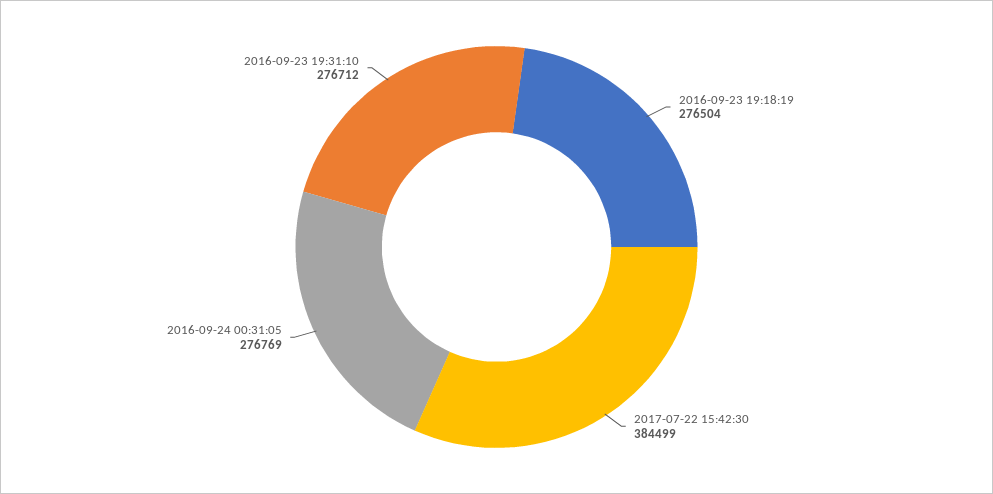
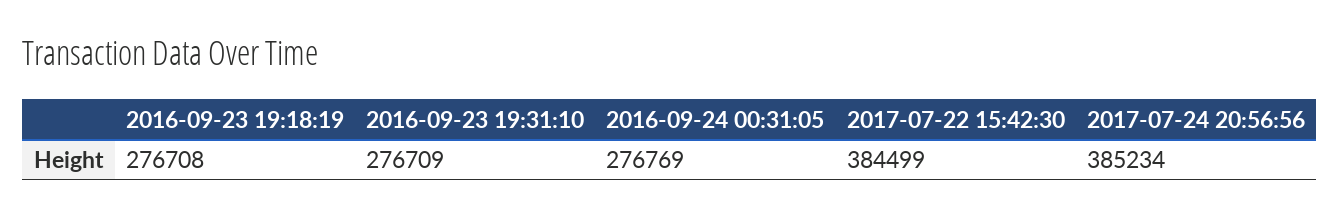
2016-09-23 19:18:19: 276504 -> 276708
2016-09-23 19:31:10: 276712 -> 276709
2017-07-24 20:56:56: none -> 385234

